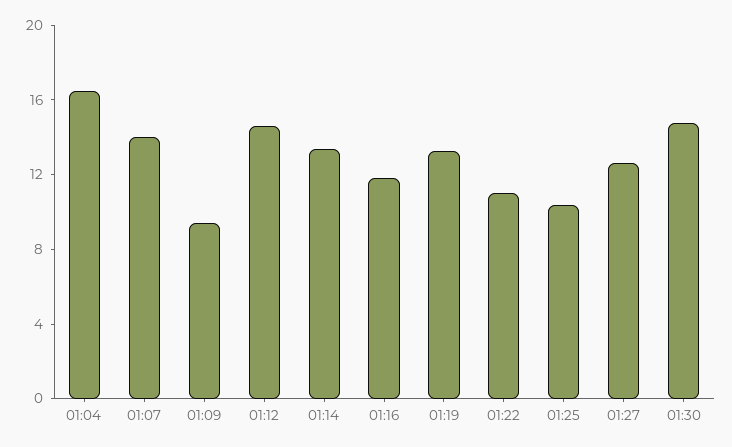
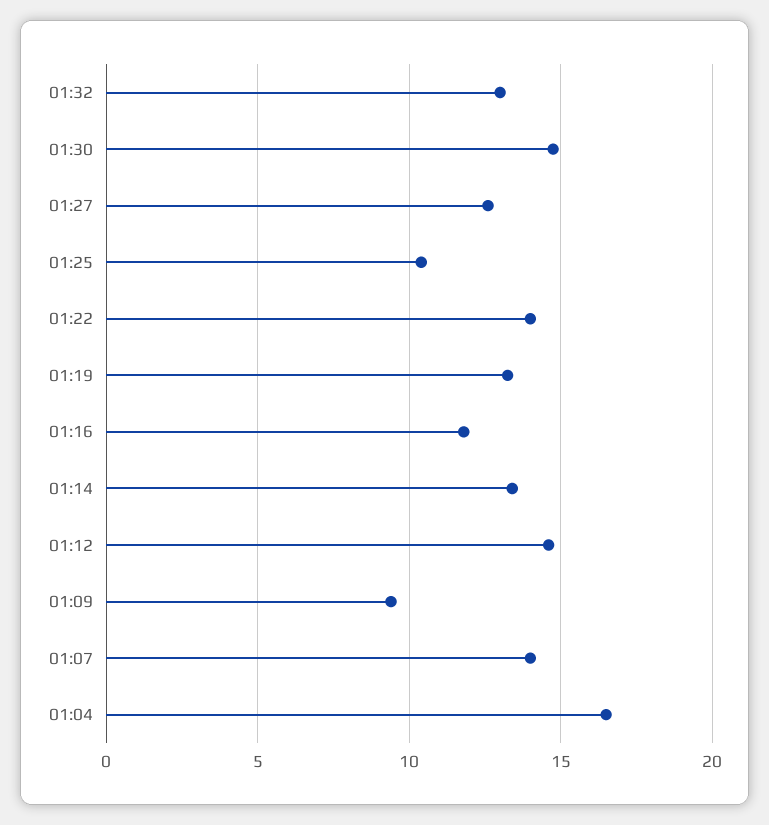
01:22: 11 -> 14
01:32: none -> 13

